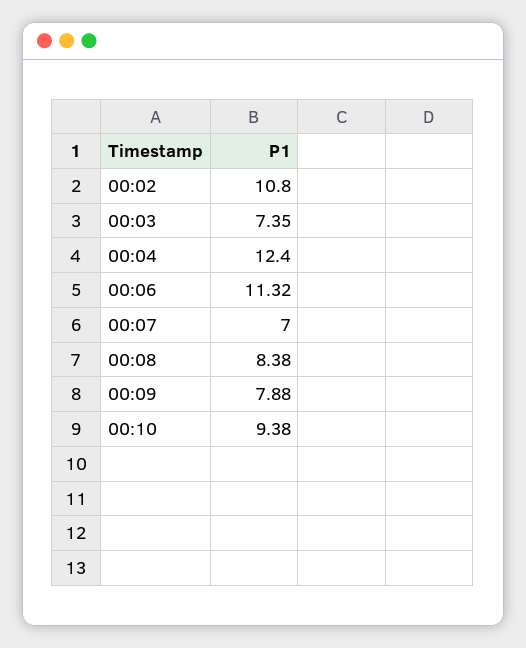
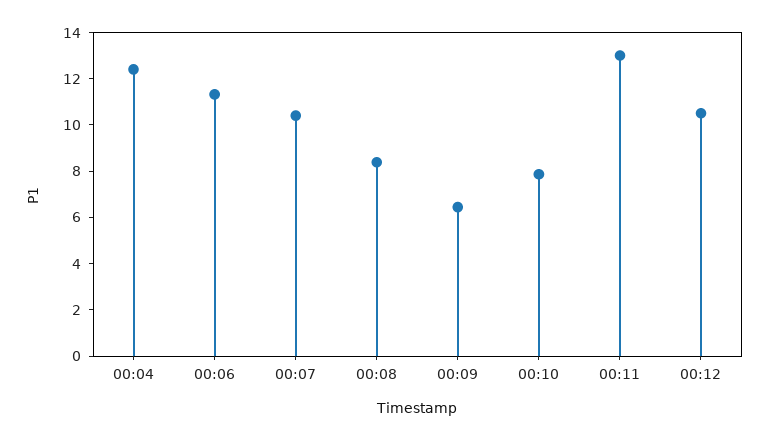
00:02: 10.8 -> none
00:03: 7.35 -> none
00:07: 7 -> 10.5
00:09: 7.88 -> 6.5
00:10: 9.38 -> 8
00:11: none -> 13
00:12: none -> 10.5

